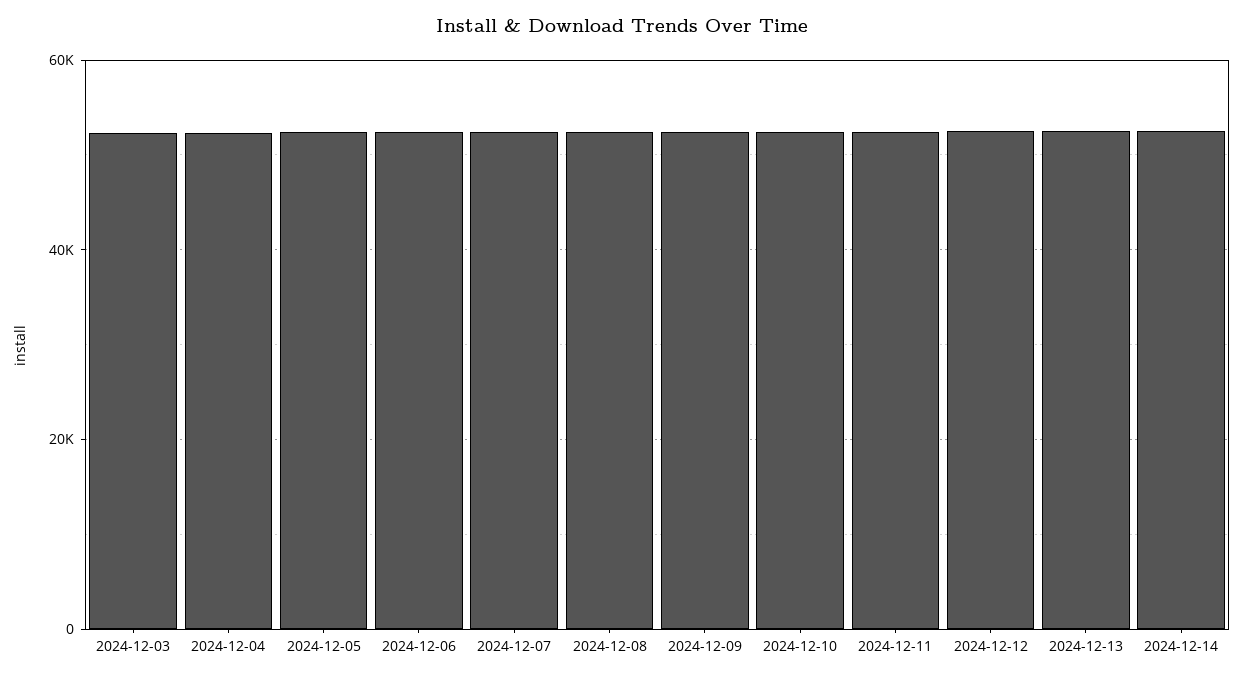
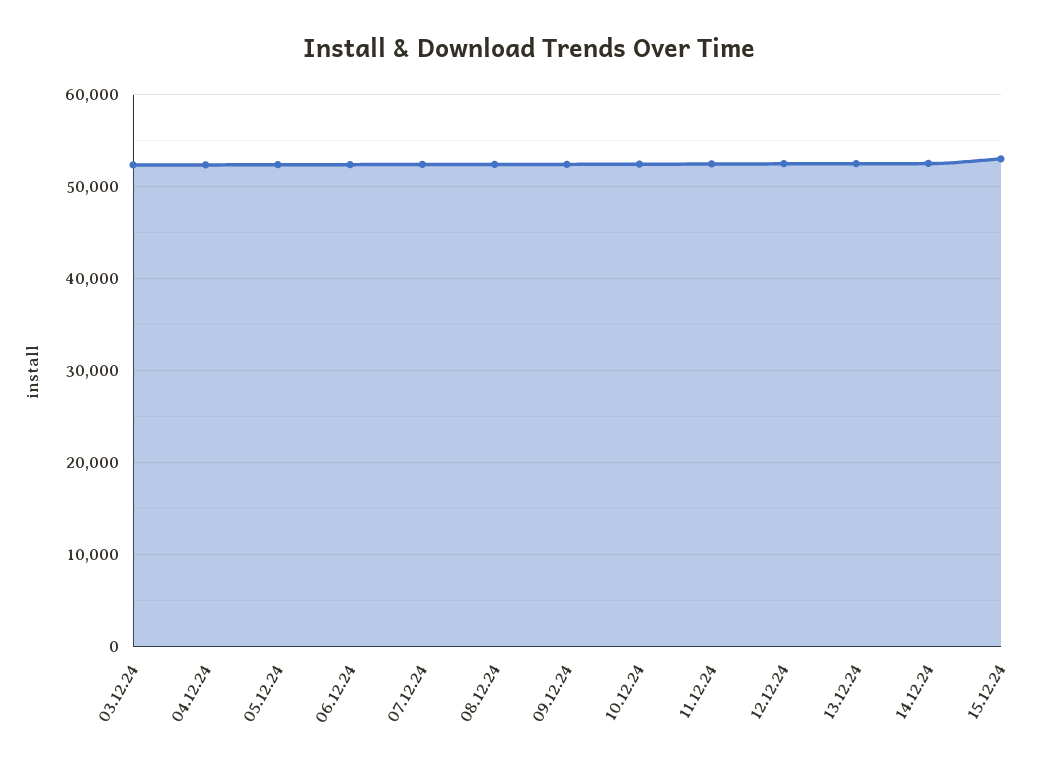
15.12.24: none -> 53000

